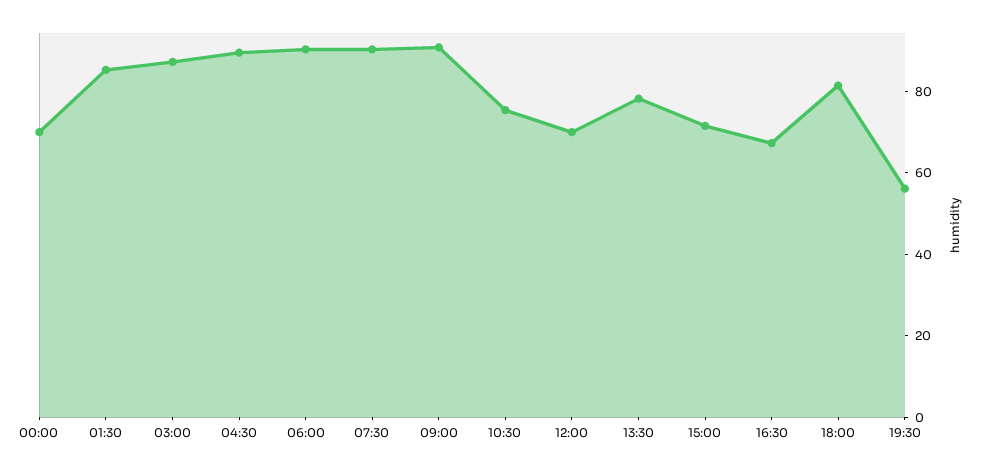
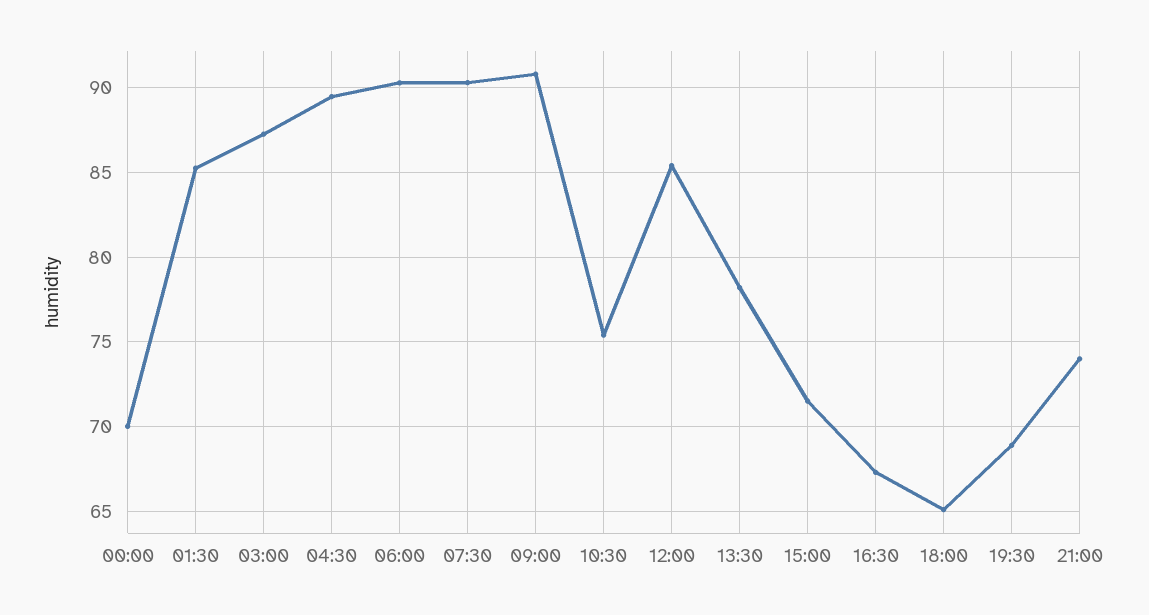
12:00: 70 -> 85.5
18:00: 80 -> 65
19:30: 55 -> 69
21:00: none -> 74

